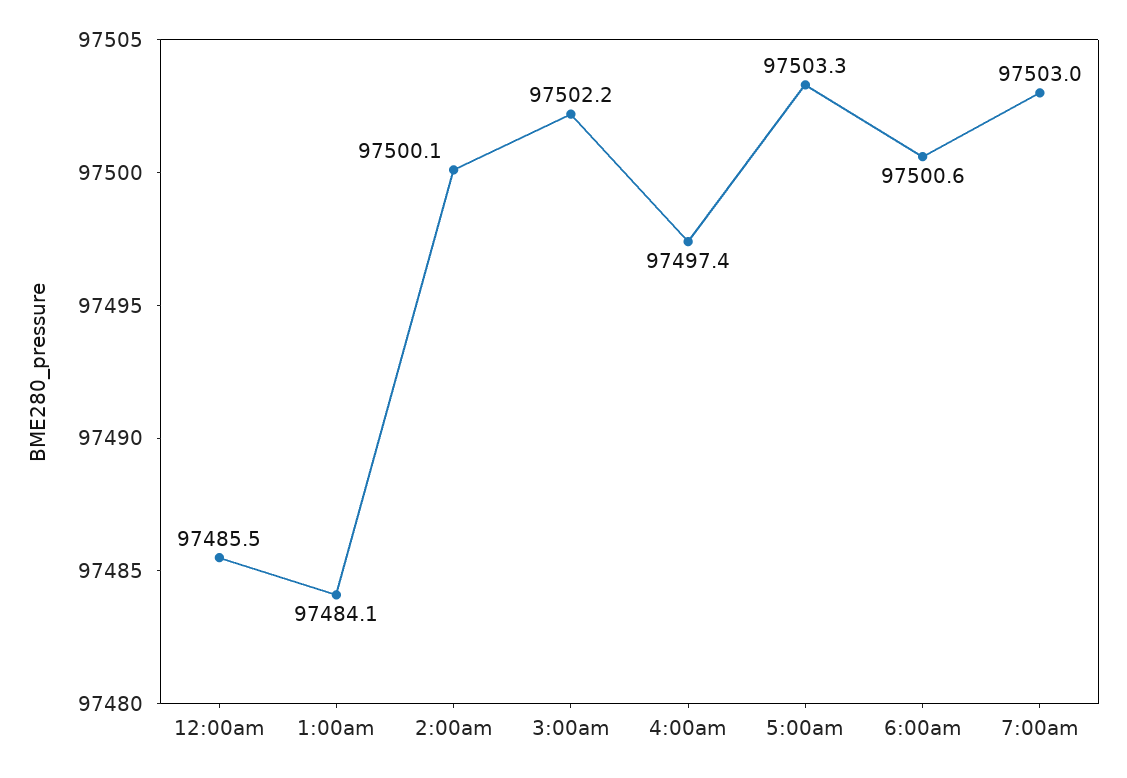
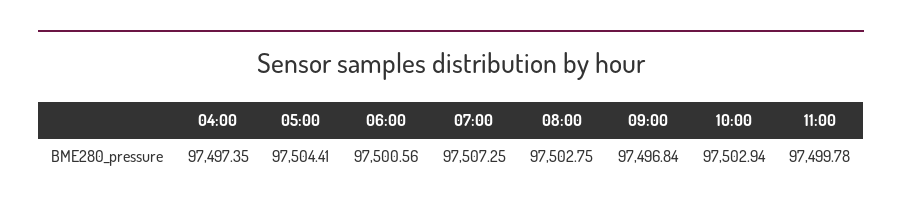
12:00am: 97485.5 -> none
1:00am: 97484.1 -> none
2:00am: 97500.1 -> none
3:00am: 97502.2 -> none
5:00am: 97503.3 -> 97504.41
7:00am: 97503 -> 97507.25
08:00: none -> 97502.75
09:00: none -> 97496.84
10:00: none -> 97502.94
11:00: none -> 97499.78

